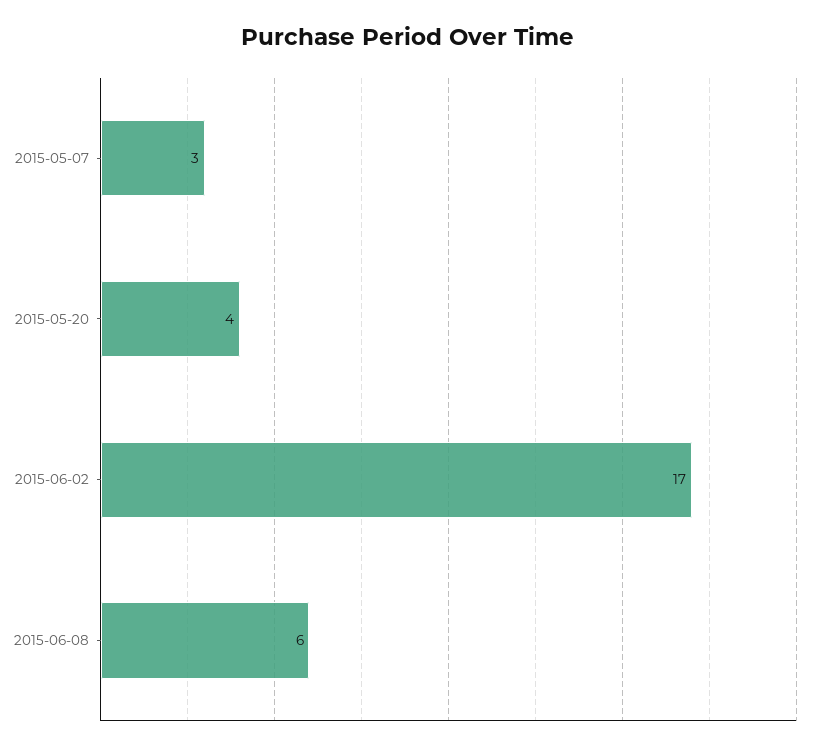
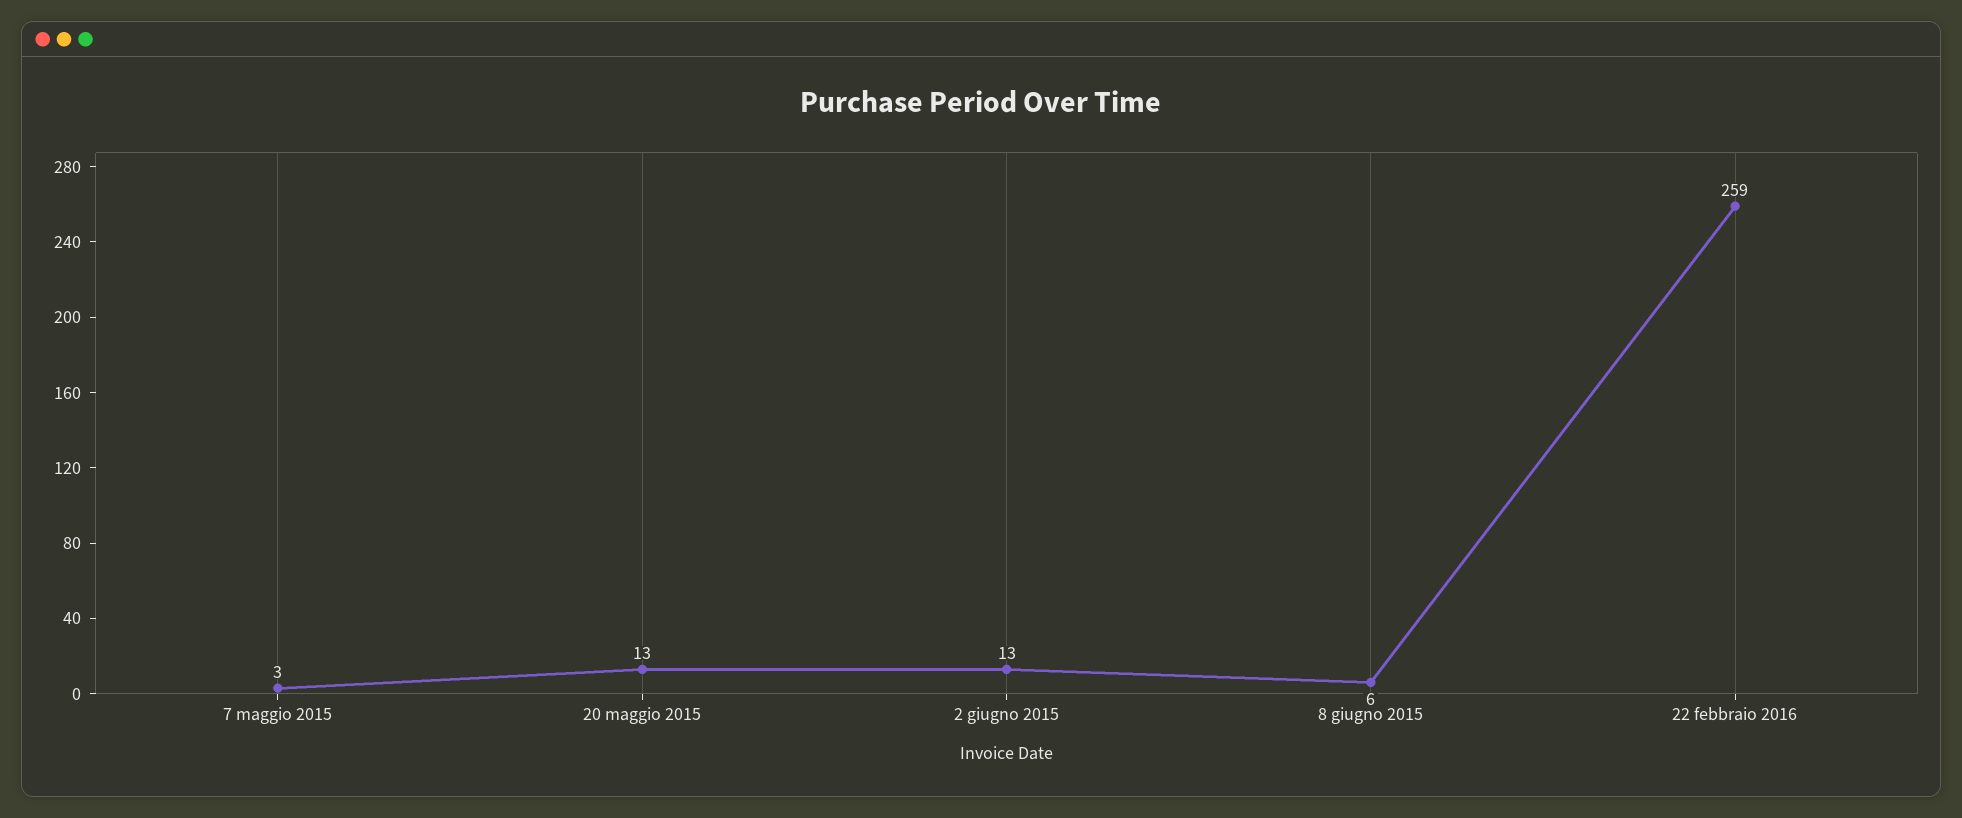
2015-05-20: 4 -> 13
2015-06-02: 17 -> 13
22 febbraio 2016: none -> 259

